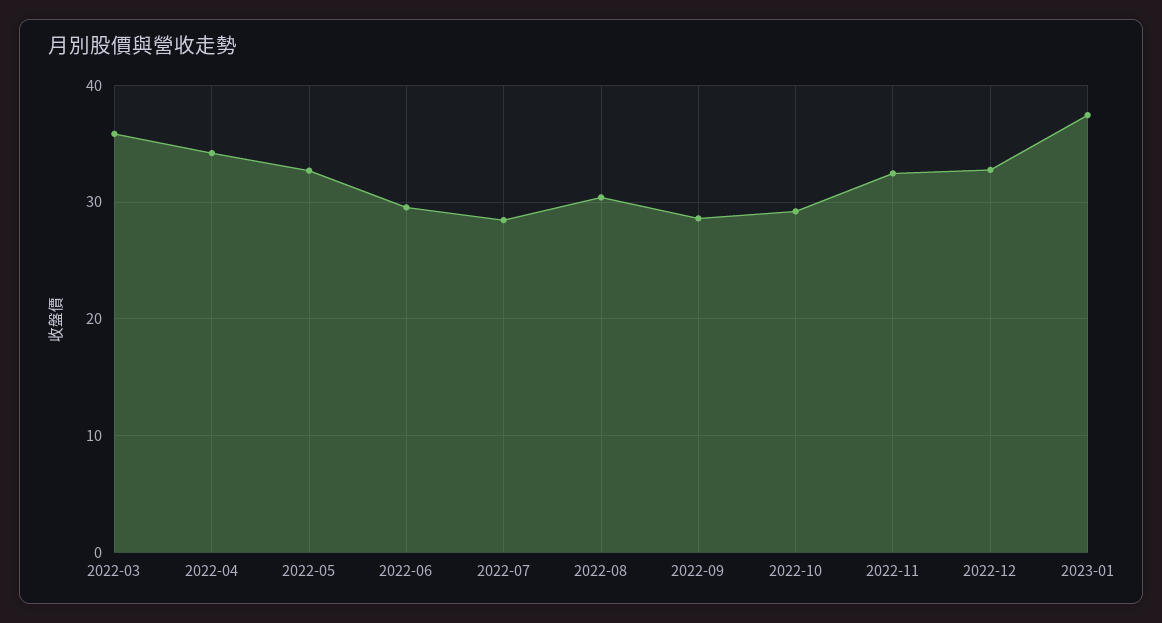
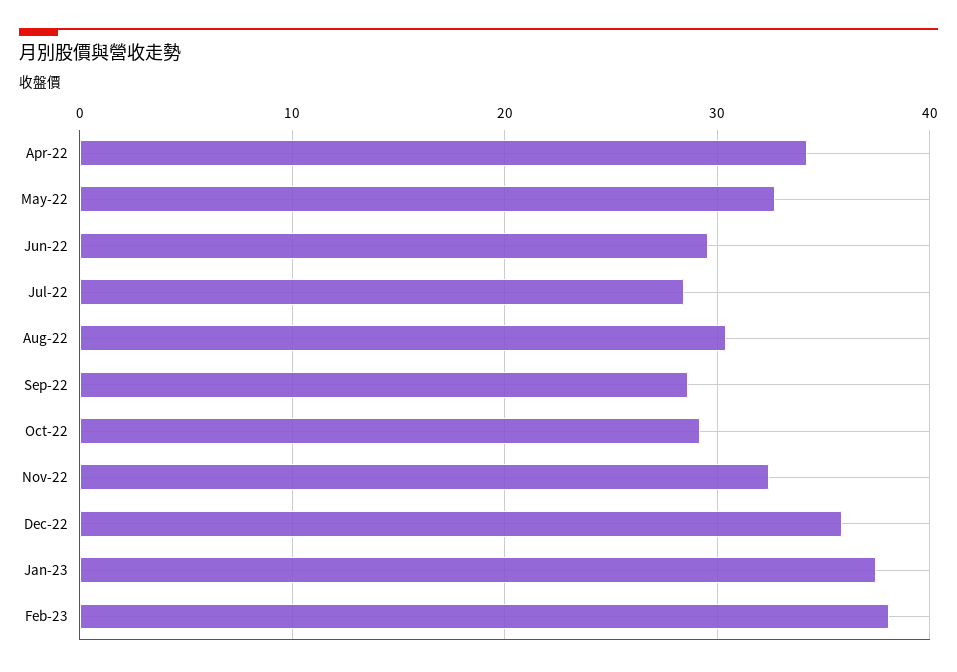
2022-03: 36 -> none
2022-12: 33 -> 36
Feb-23: none -> 38

